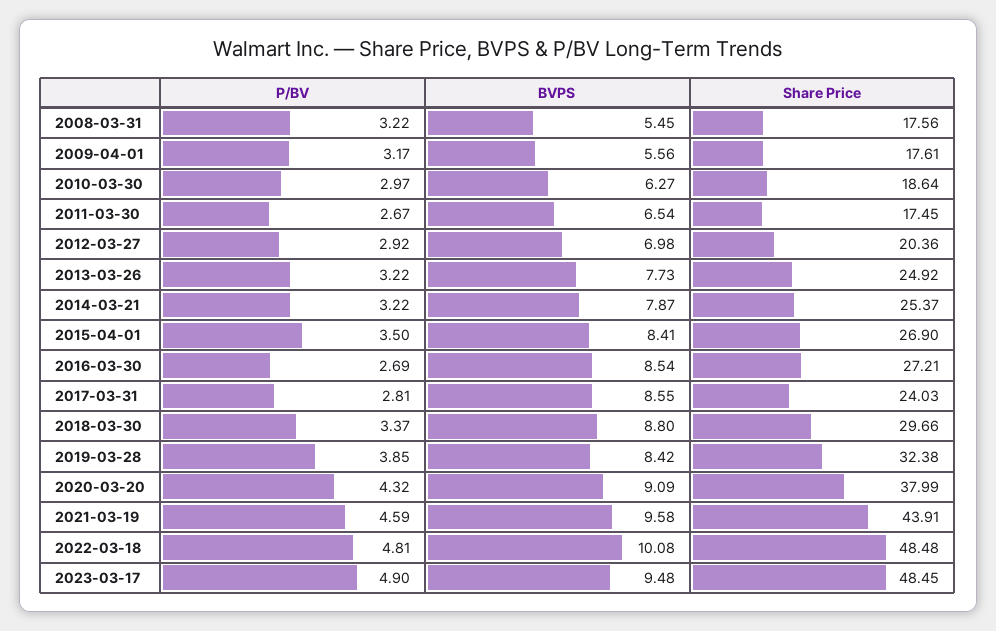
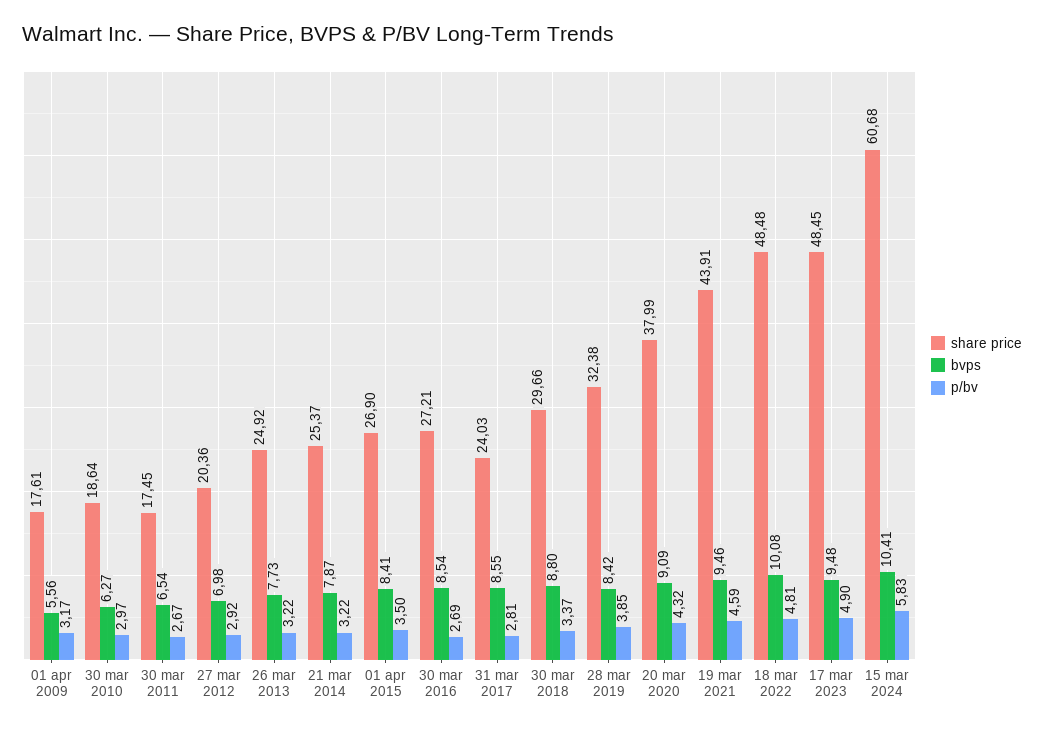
P/BV, 2008-03-31: 3.22 -> none
BVPS, 2008-03-31: 5.45 -> none
Share Price, 2008-03-31: 17.56 -> none
BVPS, 2021-03-19: 9.58 -> 9.46
Share Price, 15 mar 2024: none -> 60.68
BVPS, 15 mar 2024: none -> 10.41
P/BV, 15 mar 2024: none -> 5.83

